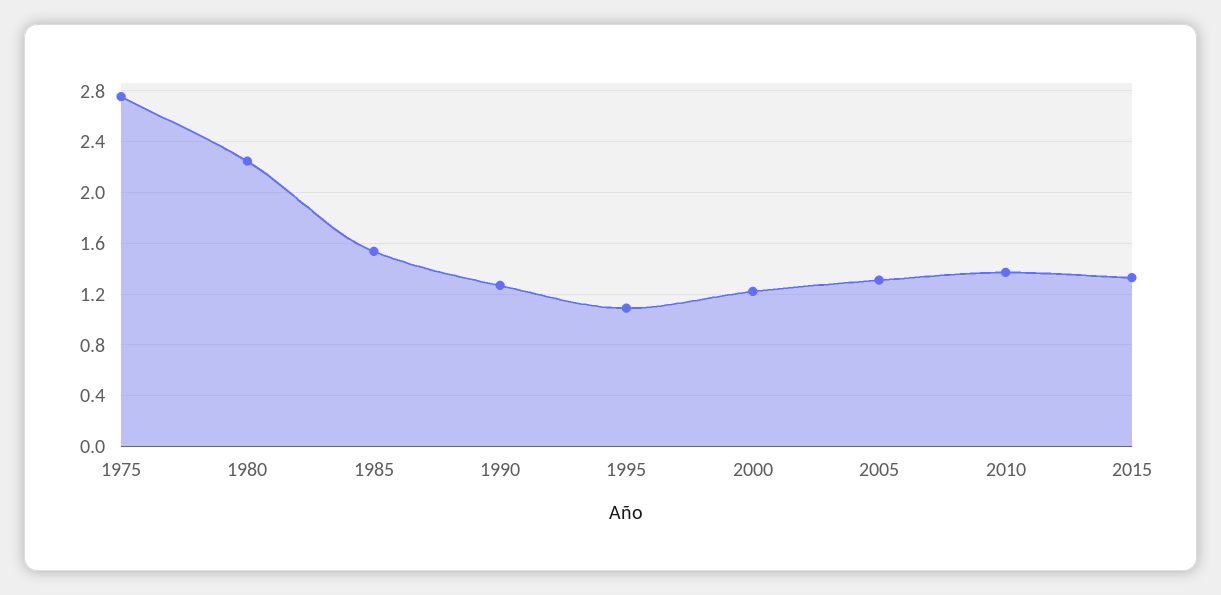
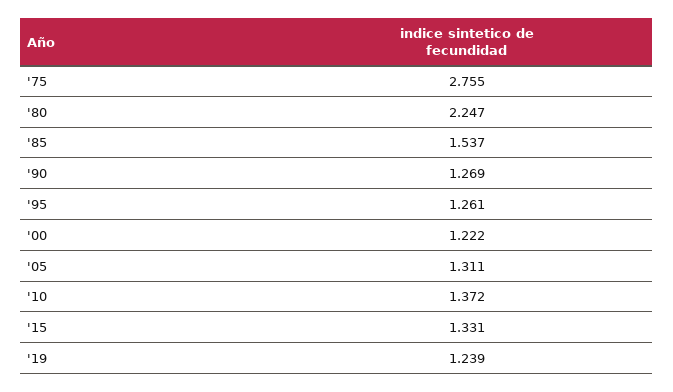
1995: 1.1 -> 1.261
'19: none -> 1.239

